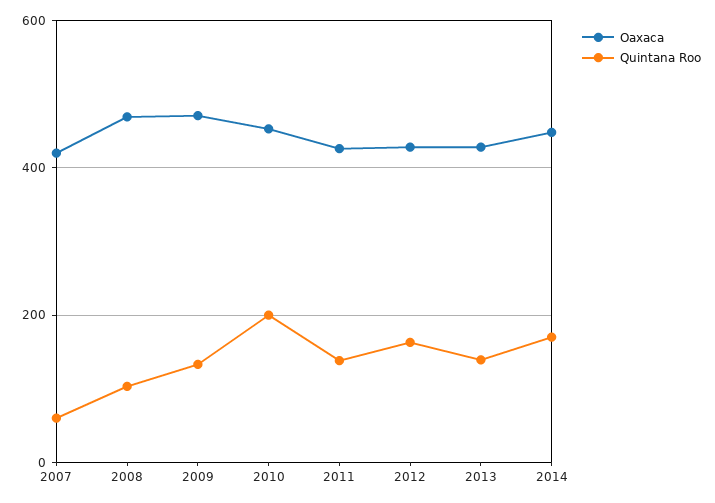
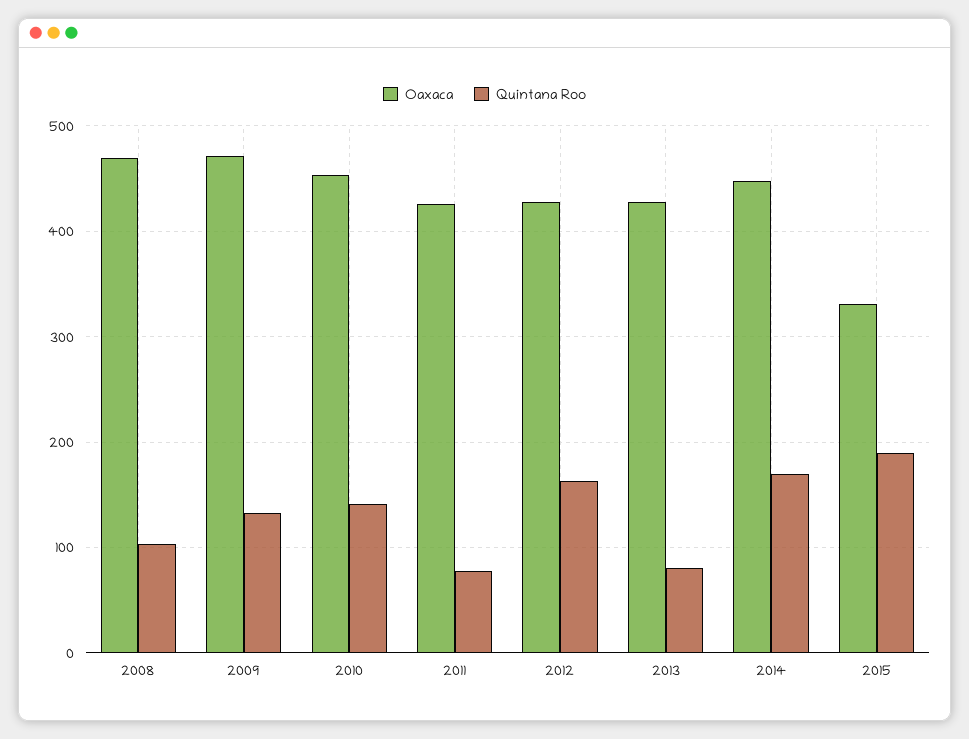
Oaxaca, 2007: 420 -> none
Quintana Roo, 2007: 60 -> none
Quintana Roo, 2010: 200 -> 140
Quintana Roo, 2011: 140 -> 80
Quintana Roo, 2013: 140 -> 80
Oaxaca, 2015: none -> 330
Quintana Roo, 2015: none -> 190

